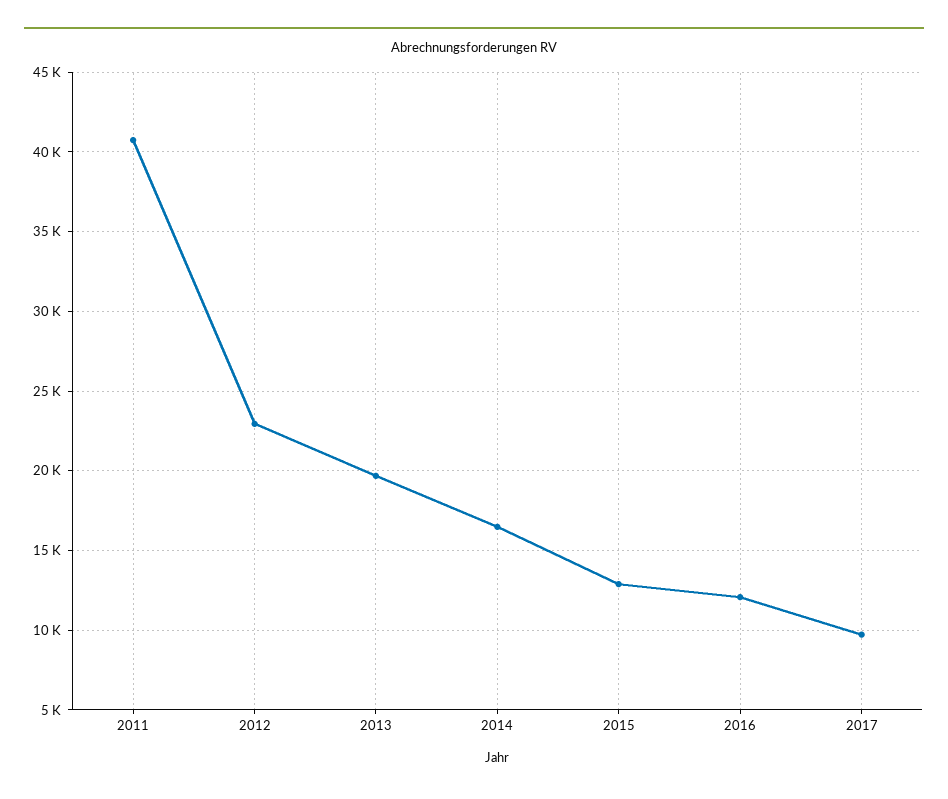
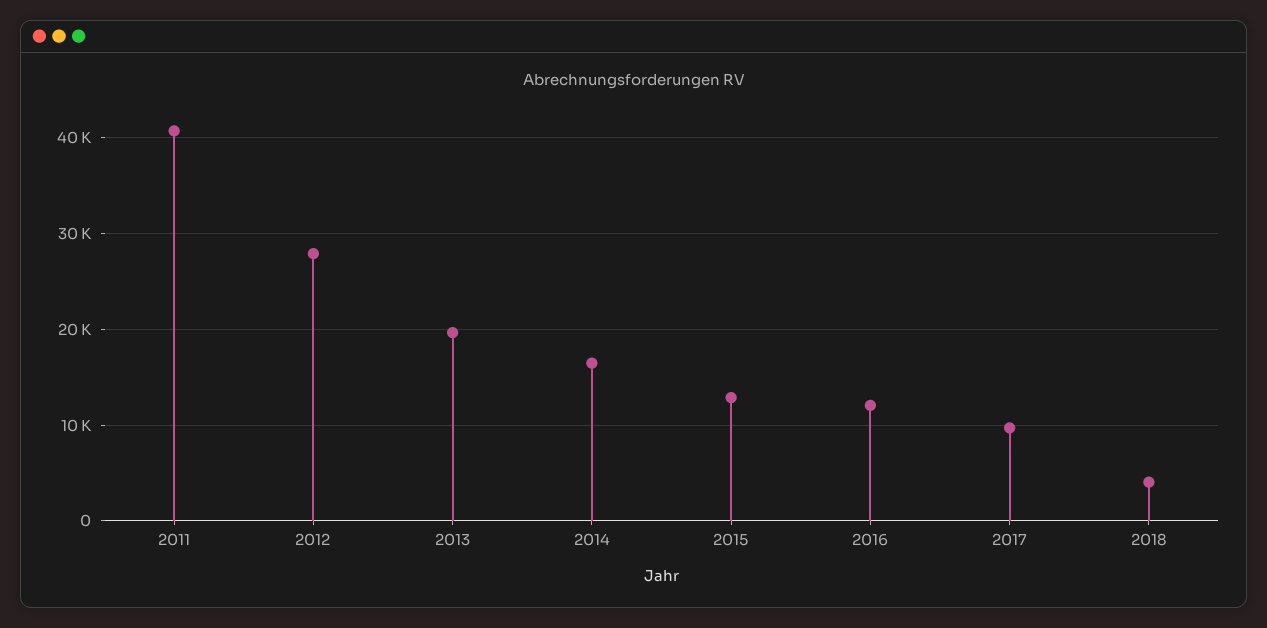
2012: 23000 -> 28000
2018: none -> 4000

